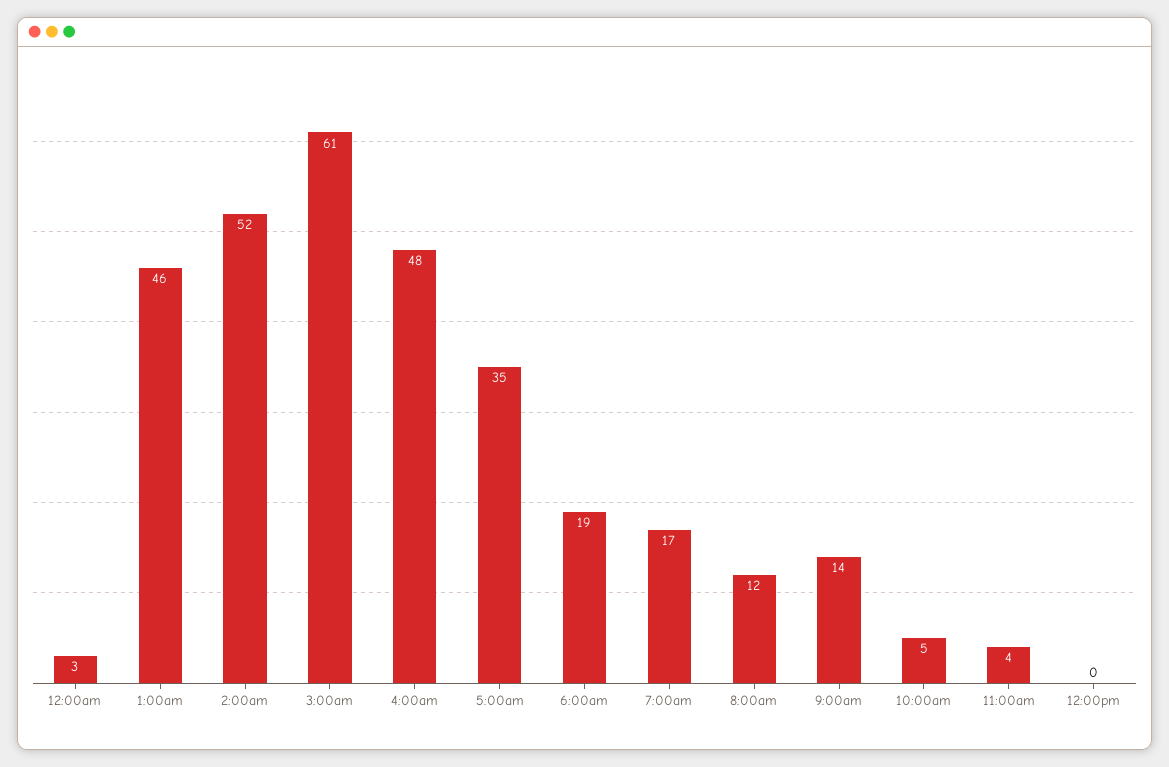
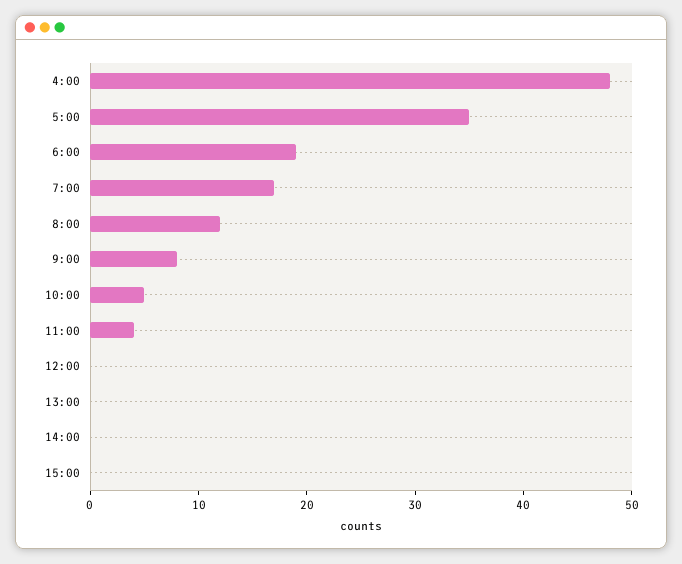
12:00am: 3 -> none
1:00am: 46 -> none
2:00am: 52 -> none
3:00am: 61 -> none
9:00am: 14 -> 8
13:00: none -> 0
14:00: none -> 0
15:00: none -> 0

